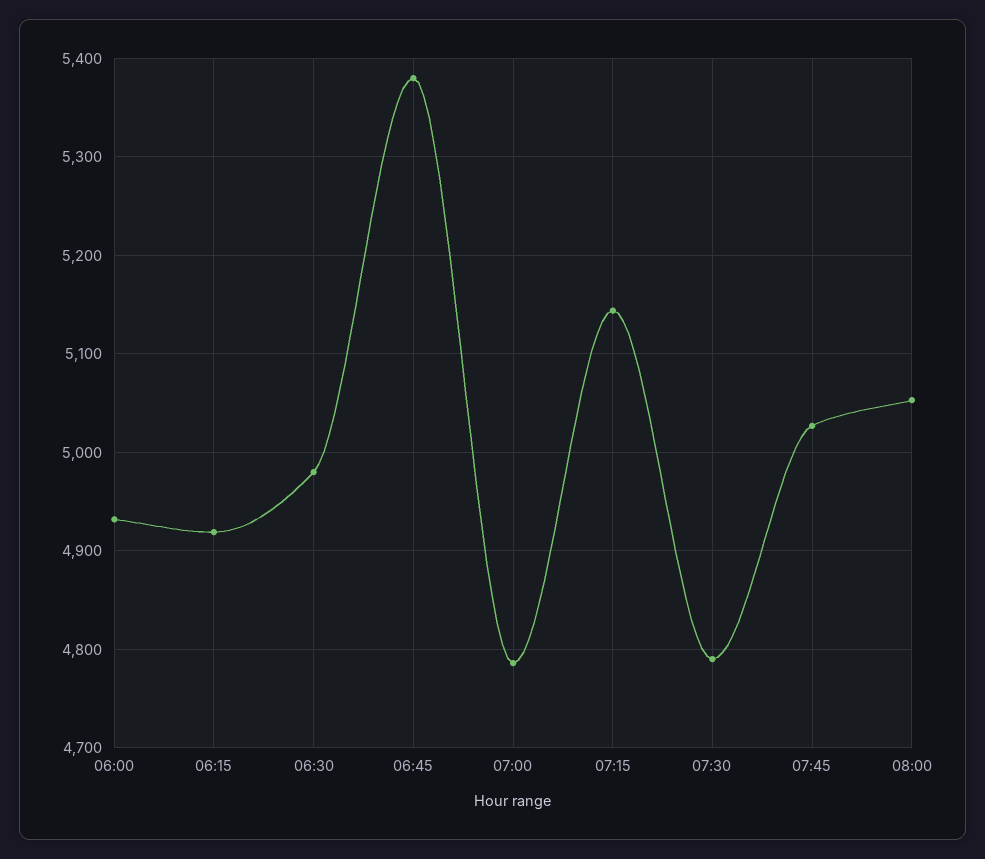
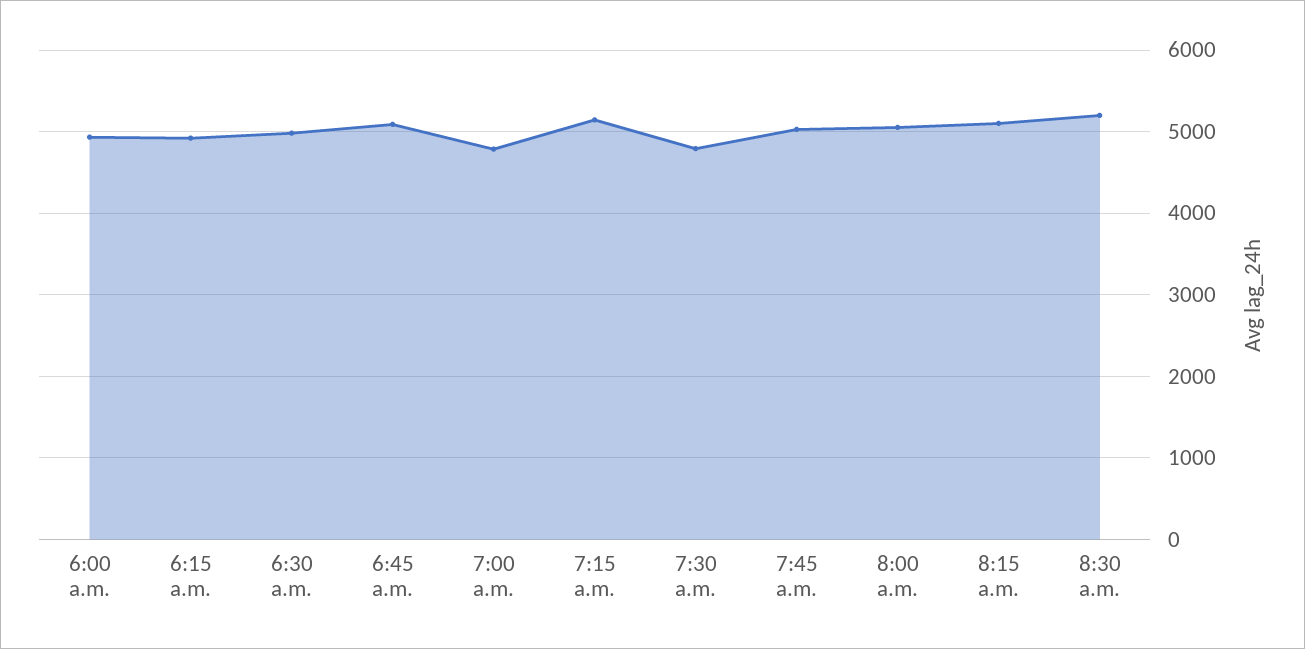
06:45: 5380 -> 5100
8:15 a.m.: none -> 5100
8:30 a.m.: none -> 5200

